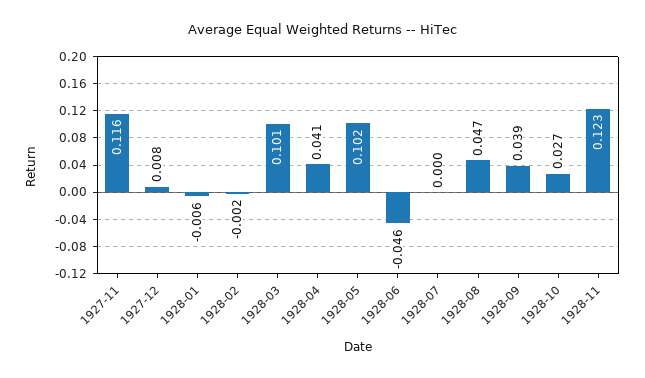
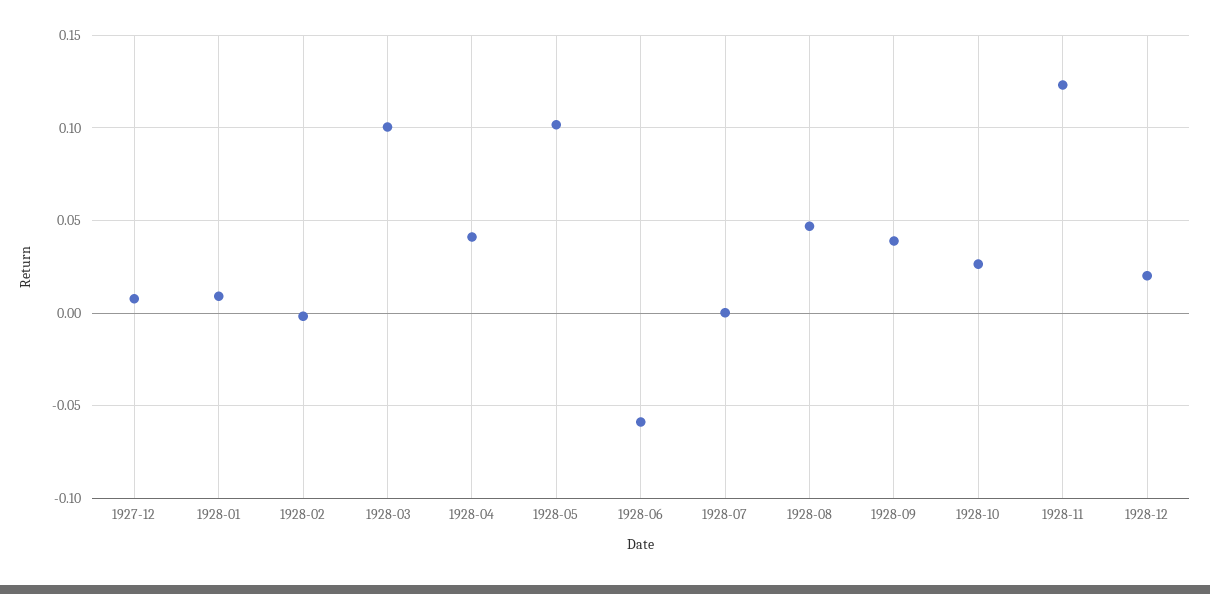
1927-11: 0.116 -> none
1928-01: -0.006 -> 0.01
1928-06: -0.046 -> -0.06
1928-12: none -> 0.02

